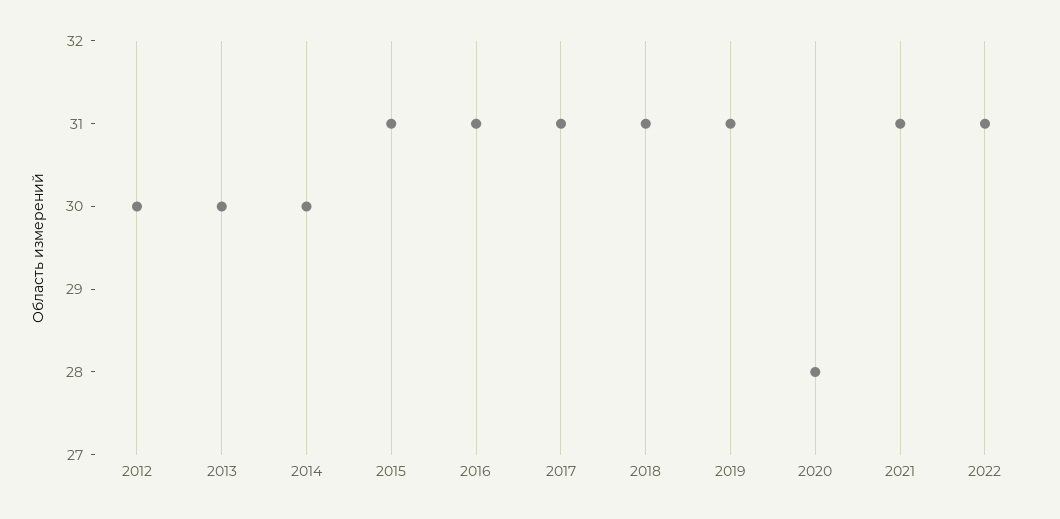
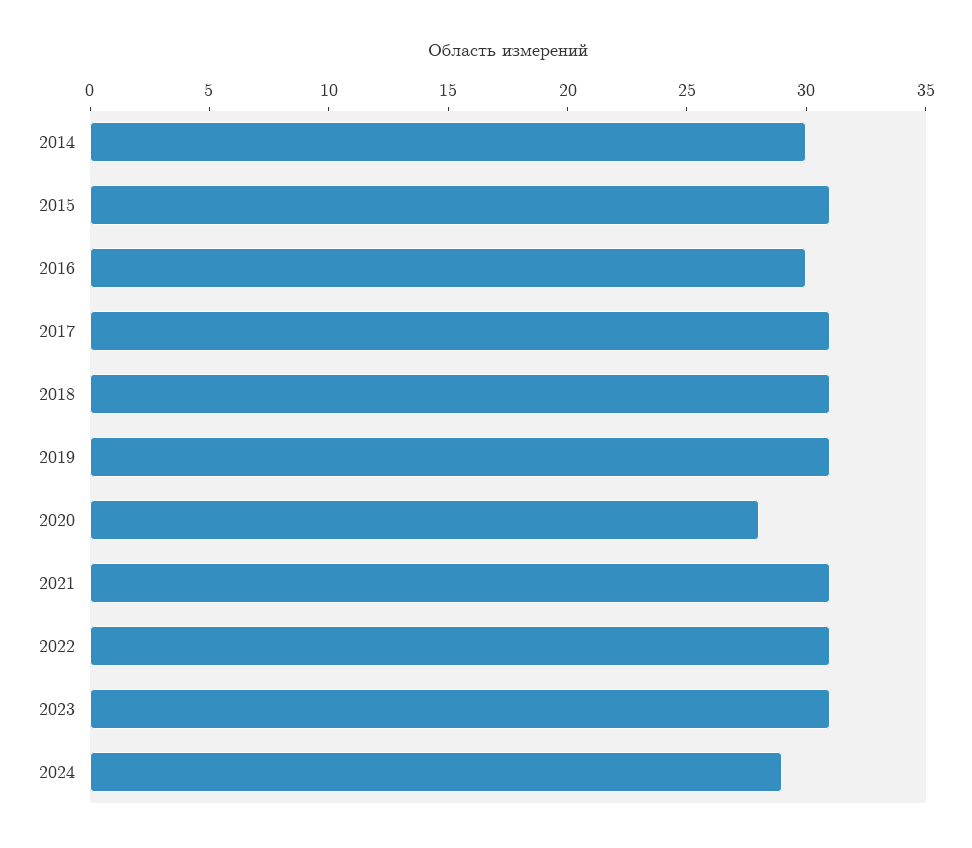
2012: 30 -> none
2013: 30 -> none
2016: 31 -> 30
2023: none -> 31
2024: none -> 29

